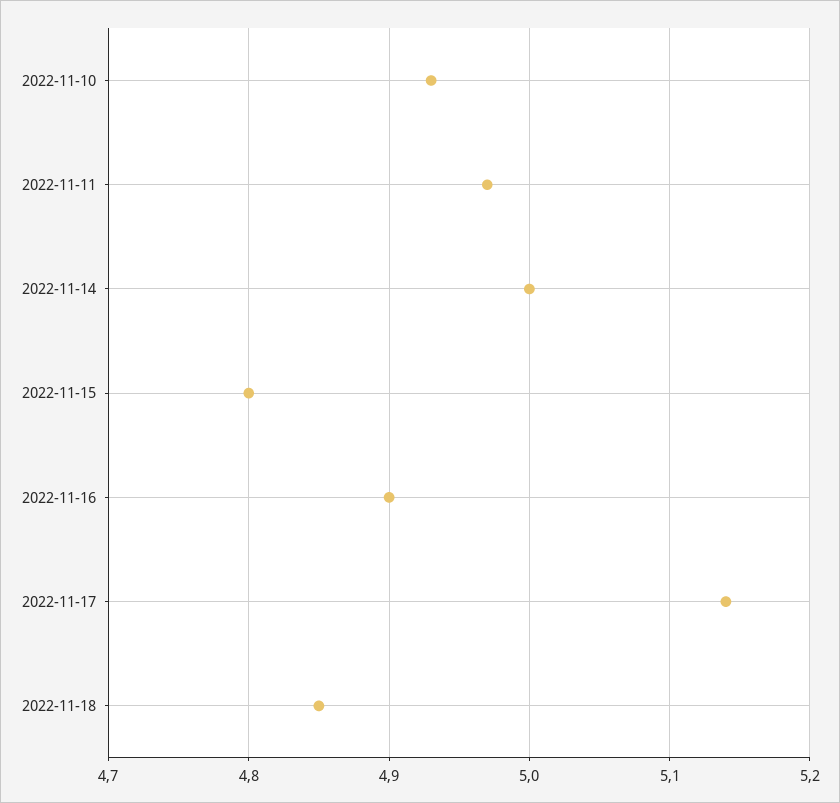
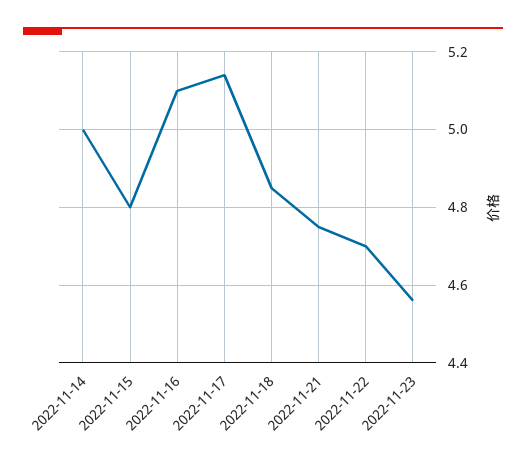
2022-11-10: 4.93 -> none
2022-11-11: 4.97 -> none
2022-11-16: 4.9 -> 5.1
2022-11-21: none -> 4.75
2022-11-22: none -> 4.7
2022-11-23: none -> 4.55

